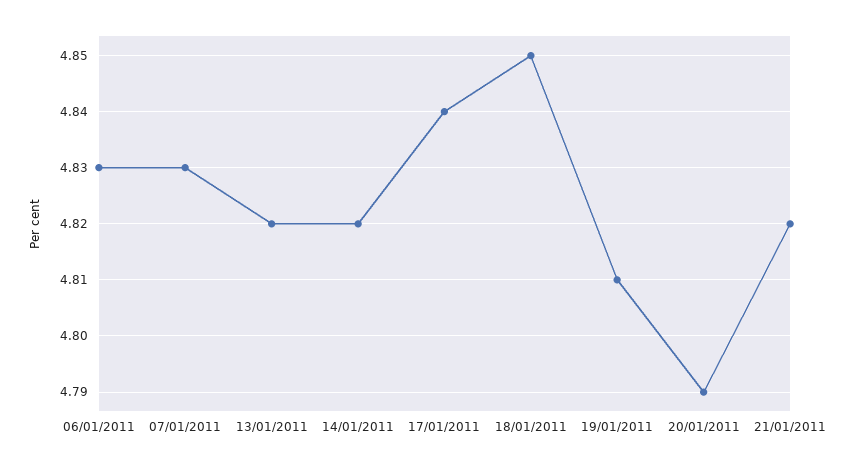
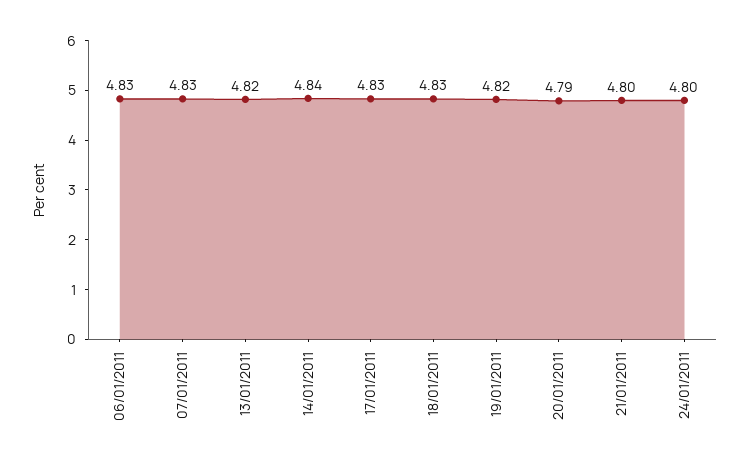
14/01/2011: 4.82 -> 4.84
17/01/2011: 4.84 -> 4.83
18/01/2011: 4.85 -> 4.83
19/01/2011: 4.81 -> 4.82
21/01/2011: 4.82 -> 4.8
24/01/2011: none -> 4.8

